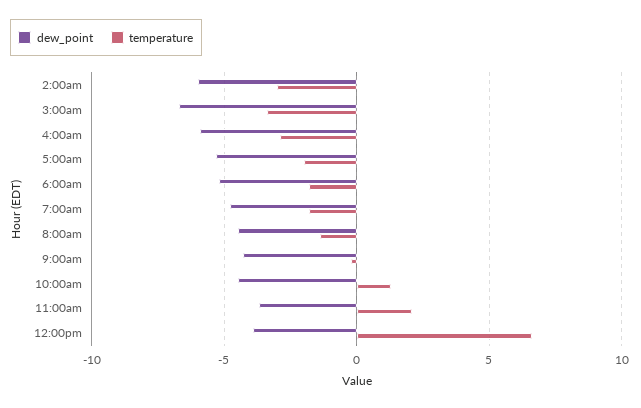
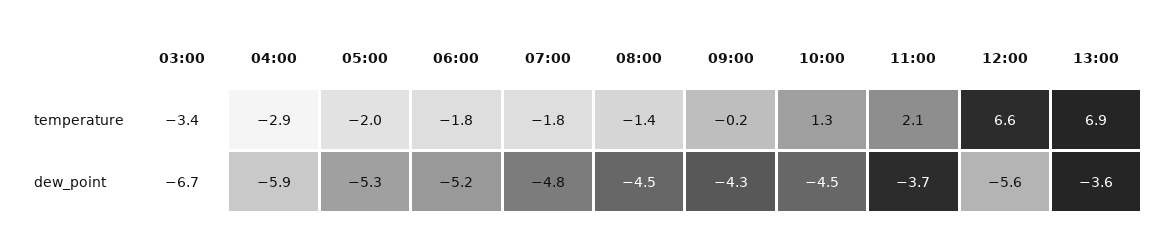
dew_point, 2:00am: -6 -> none
temperature, 2:00am: -3 -> none
dew_point, 12:00pm: -4 -> -5.6
temperature, 13:00: none -> 6.9
dew_point, 13:00: none -> -3.6

